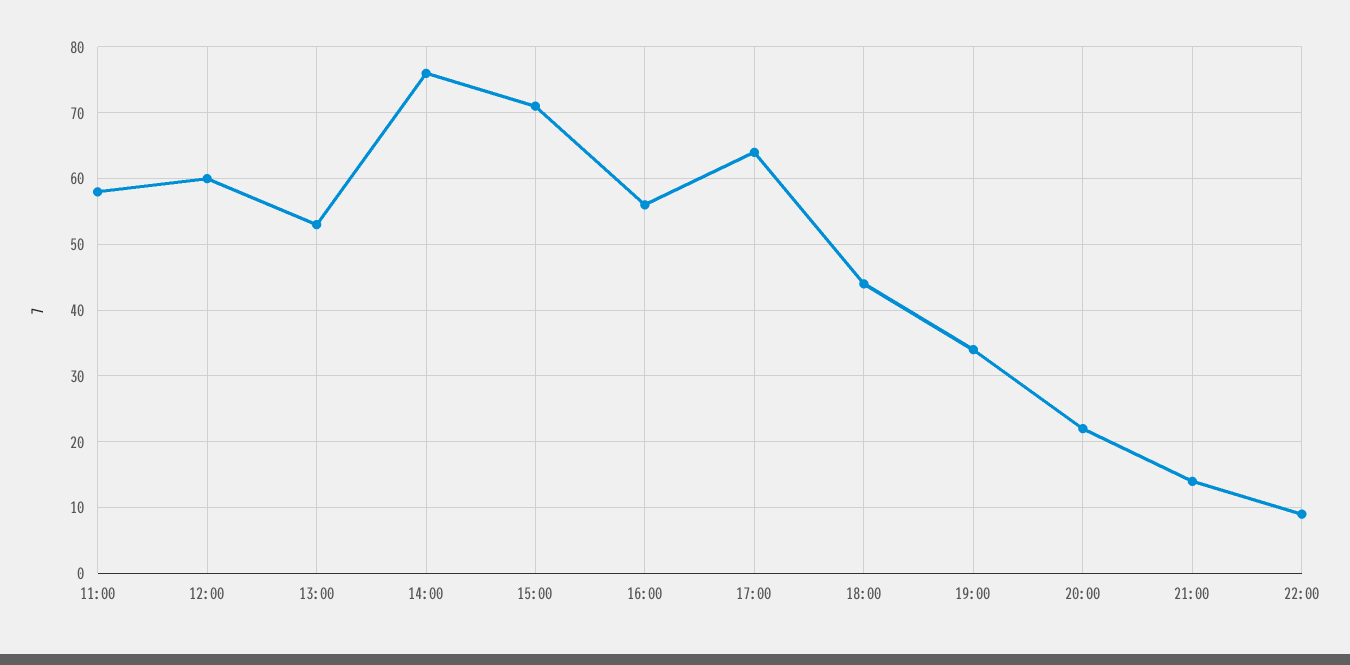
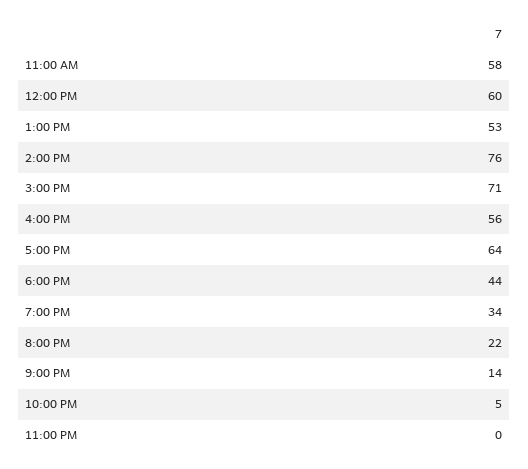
22:00: 9 -> 5
11:00 PM: none -> 0

